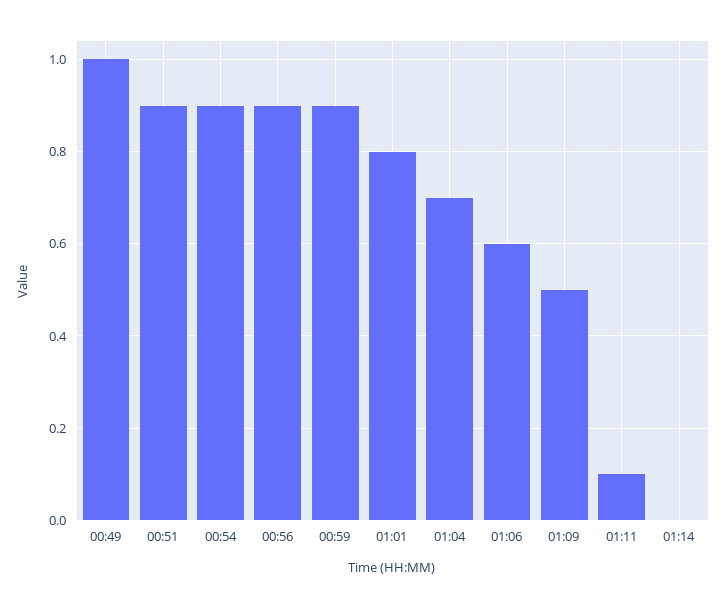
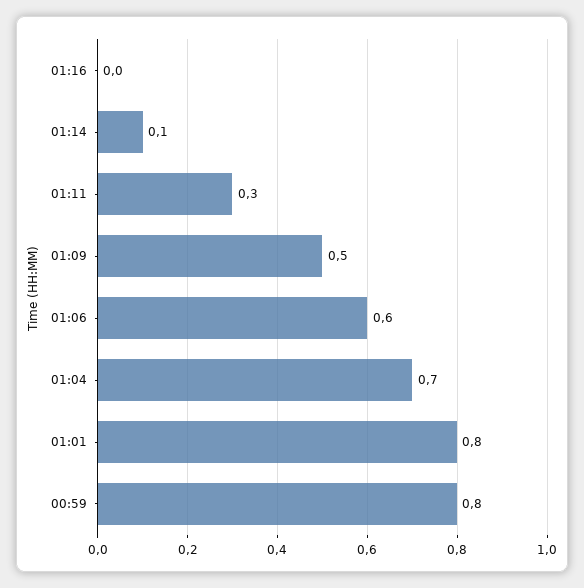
00:49: 1 -> none
00:51: 0.9 -> none
00:54: 0.9 -> none
00:56: 0.9 -> none
00:59: 0.9 -> 0.8
01:11: 0.1 -> 0.3
01:14: 0 -> 0.1
01:16: none -> 0

